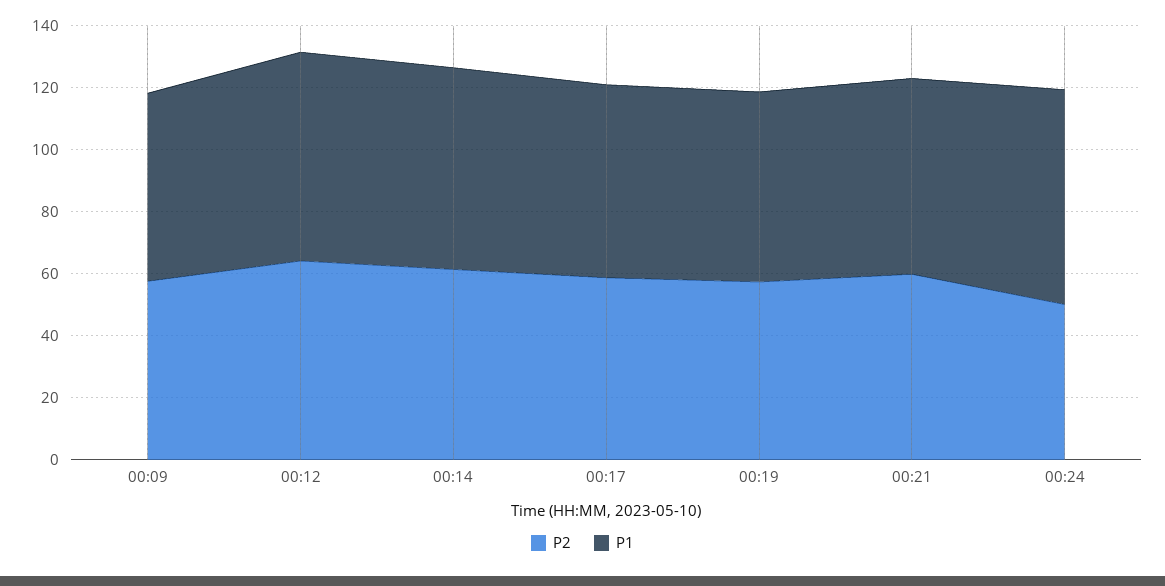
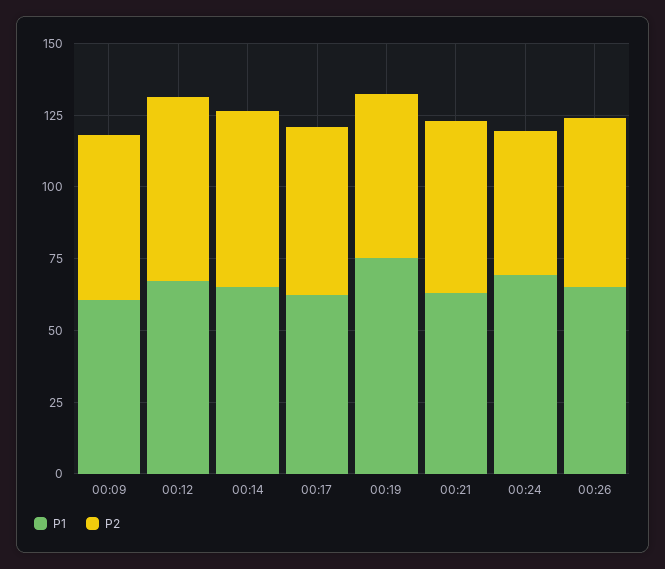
P1, 00:19: 60 -> 75
P1, 00:26: none -> 65
P2, 00:26: none -> 60

